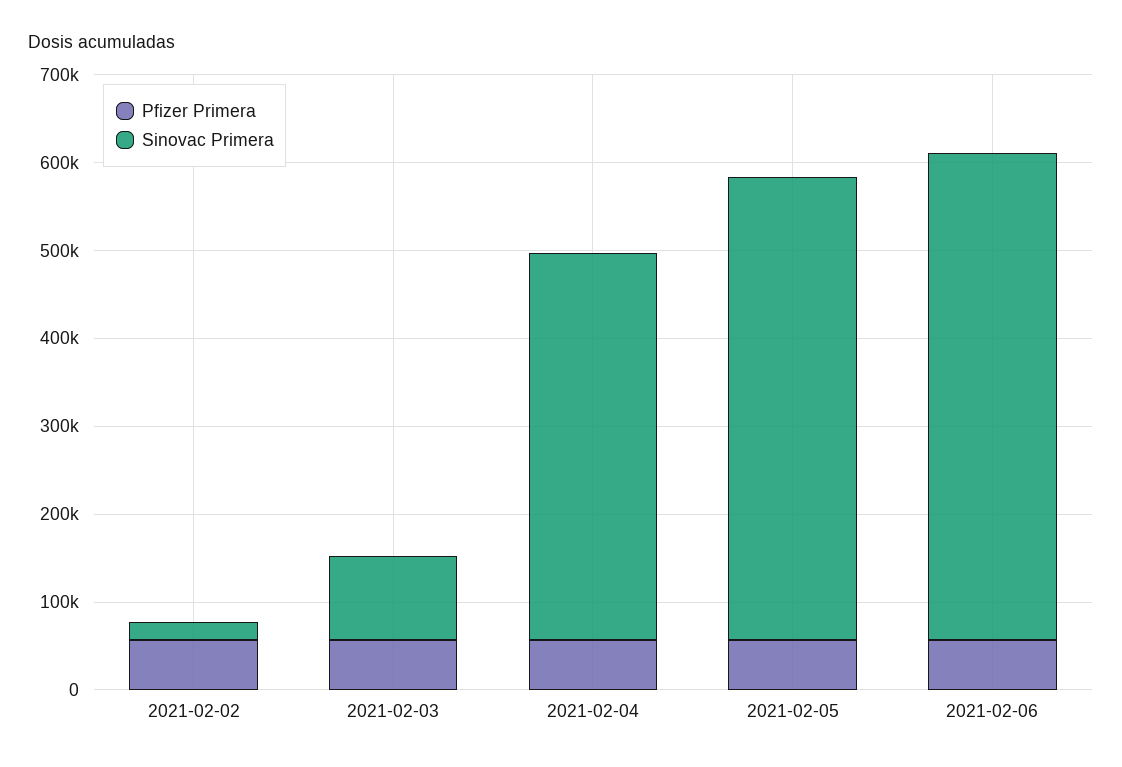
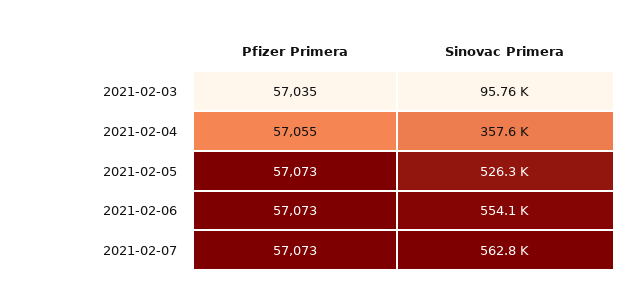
Pfizer Primera, 2021-02-02: 60000 -> none
Sinovac Primera, 2021-02-02: 20000 -> none
Sinovac Primera, 2021-02-04: 440000 -> 357600
Pfizer Primera, 2021-02-07: none -> 57073
Sinovac Primera, 2021-02-07: none -> 562800

